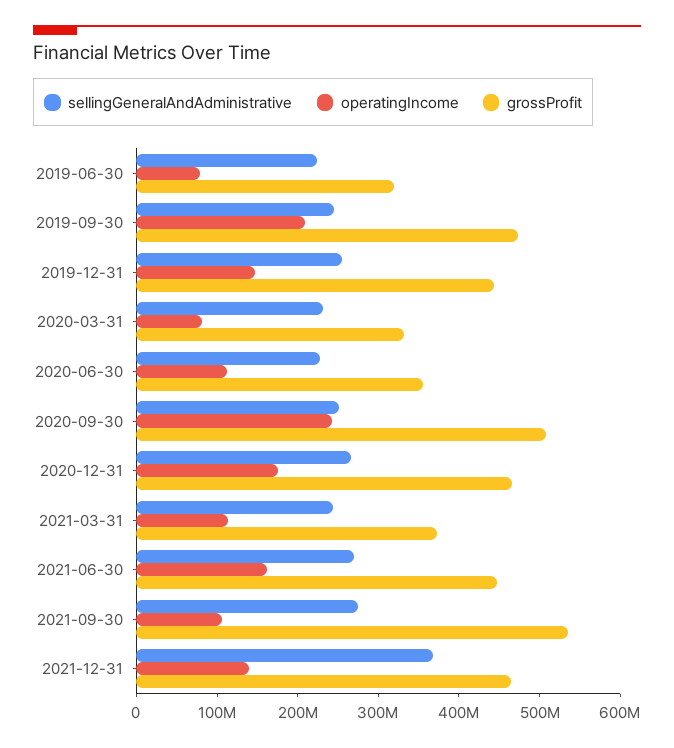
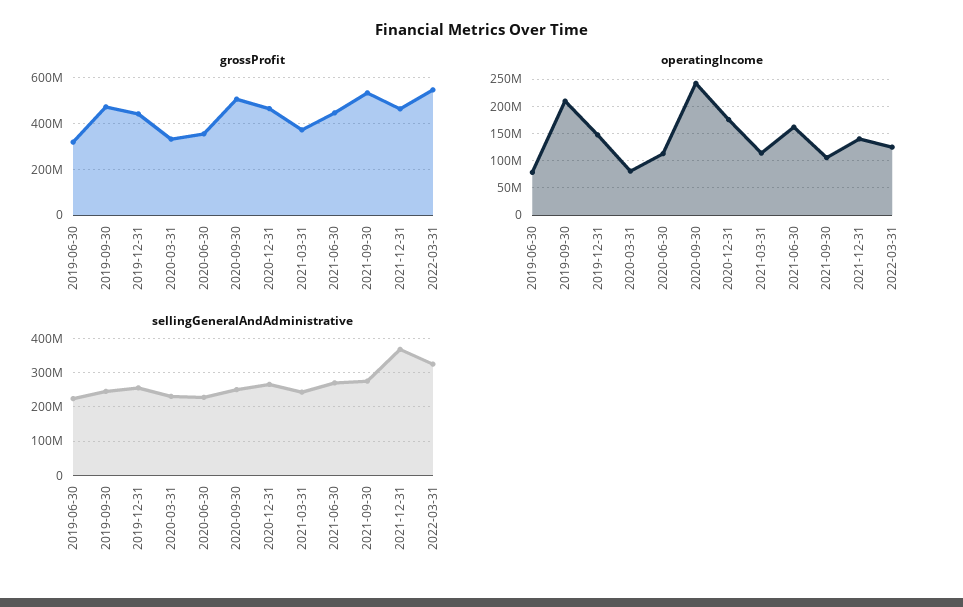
grossProfit, 2022-03-31: none -> 550000000
operatingIncome, 2022-03-31: none -> 125000000
sellingGeneralAndAdministrative, 2022-03-31: none -> 320000000

